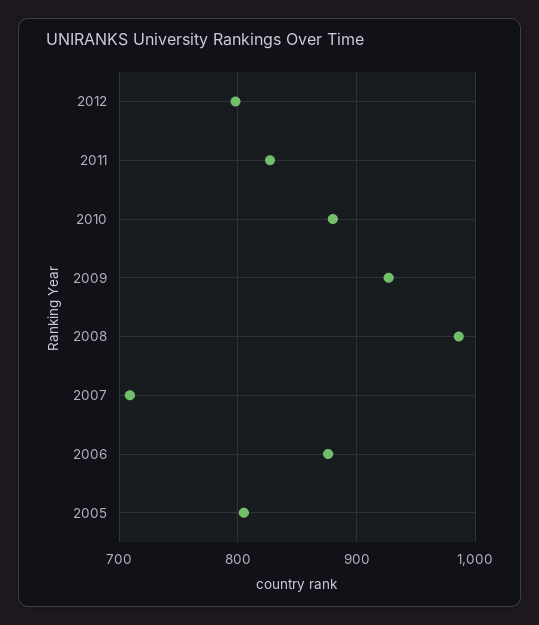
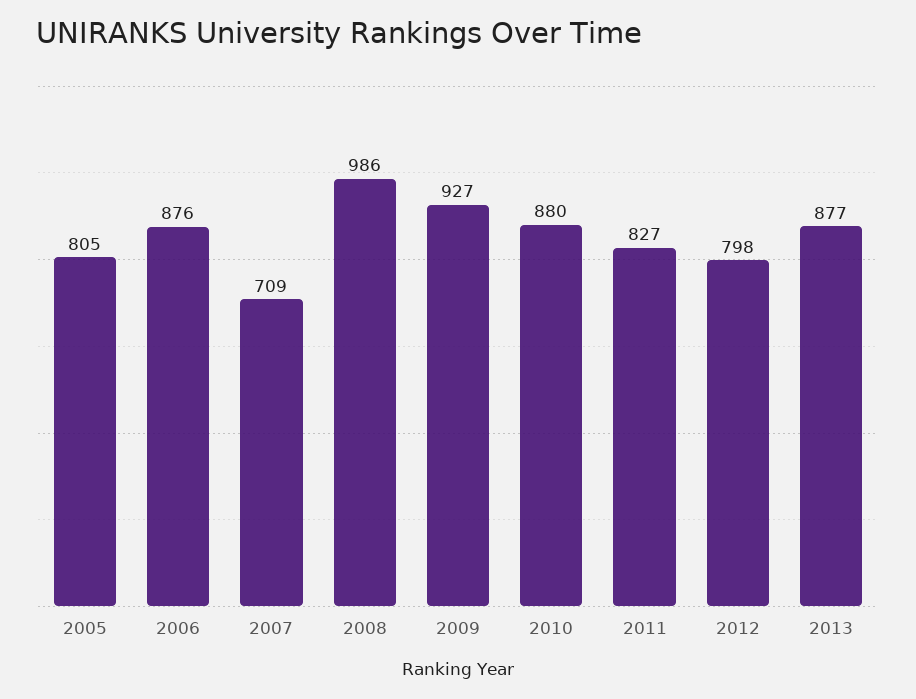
2013: none -> 877

